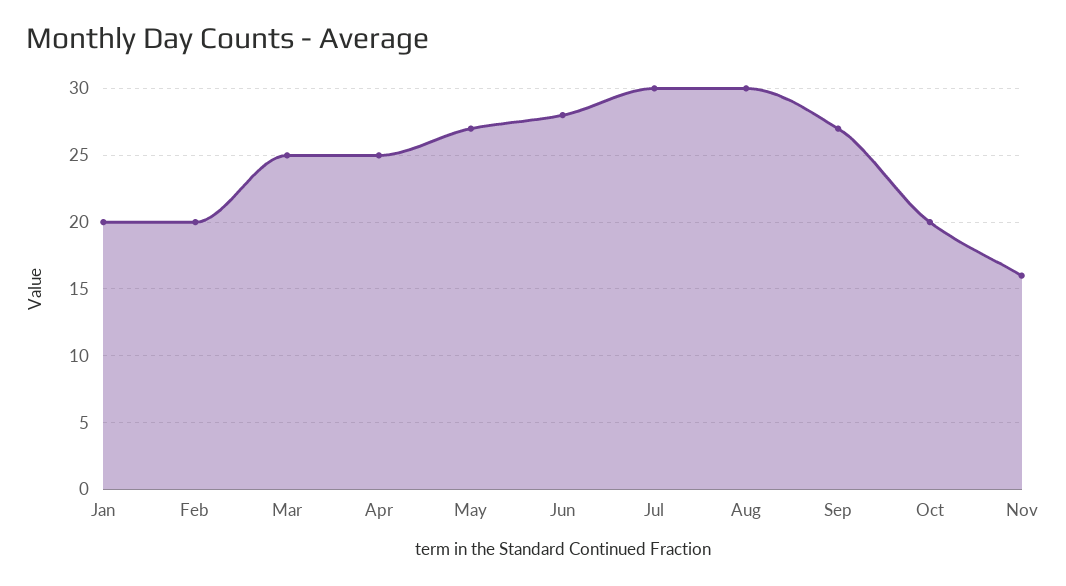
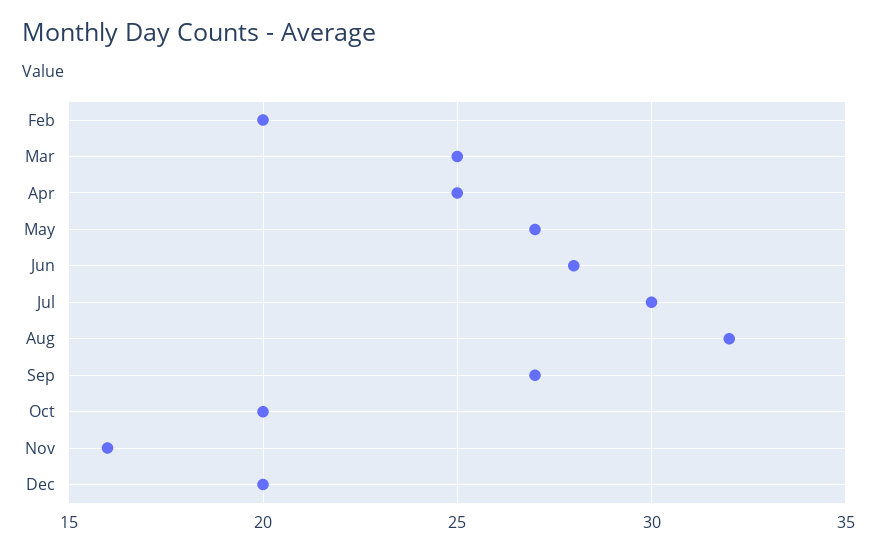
Jan: 20 -> none
Aug: 30 -> 32
Dec: none -> 20

